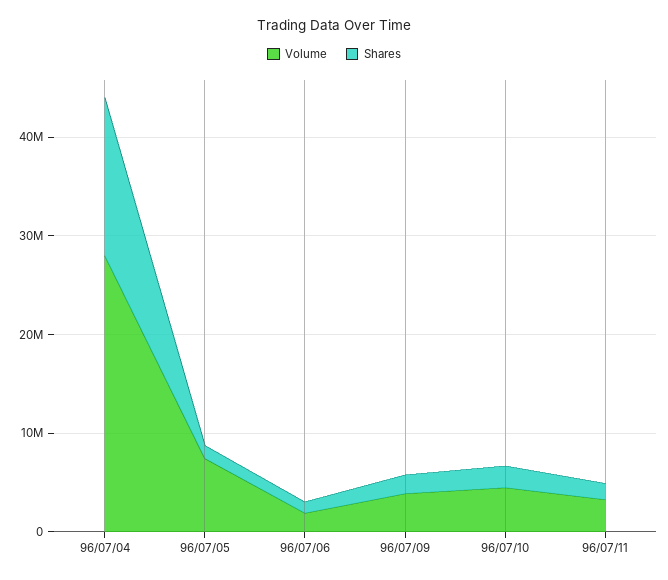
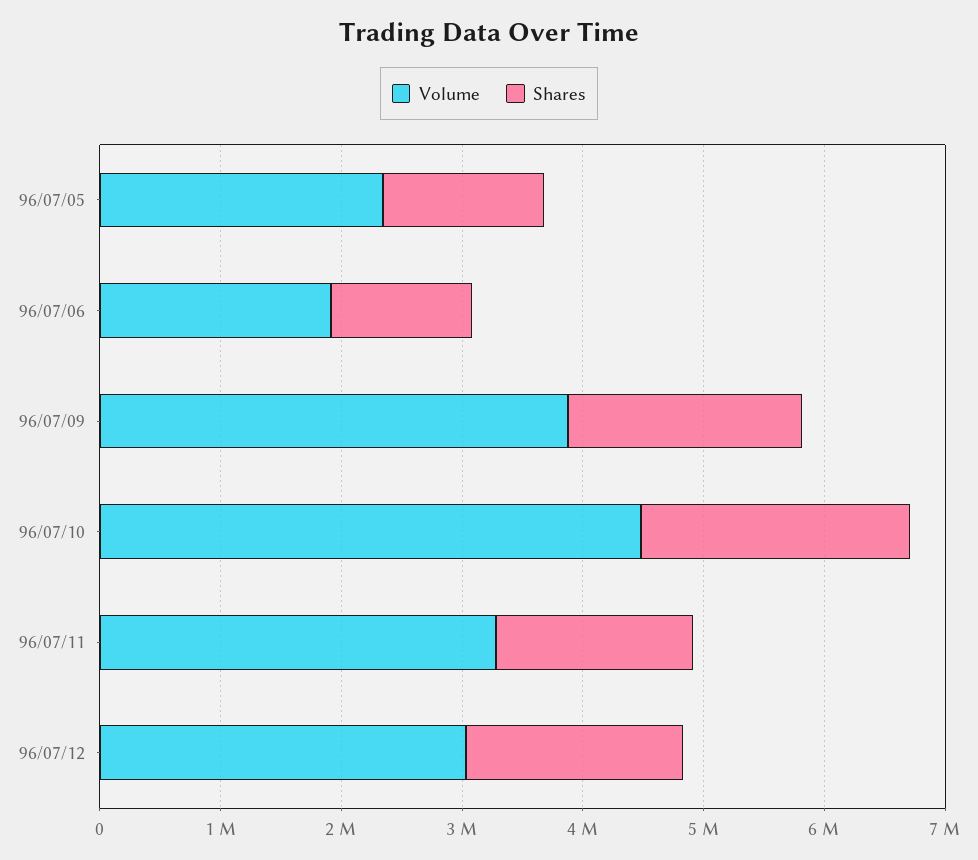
Volume, 96/07/04: 28000000 -> none
Shares, 96/07/04: 16000000 -> none
Volume, 96/07/05: 8000000 -> 2400000
Volume, 96/07/12: none -> 3000000
Shares, 96/07/12: none -> 1800000

